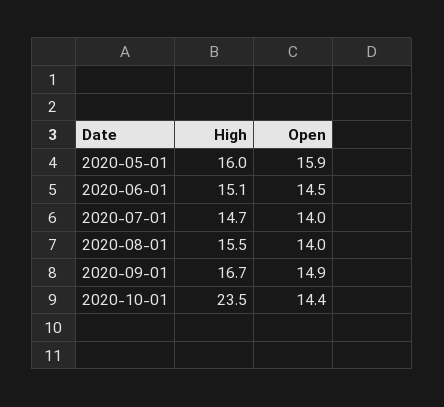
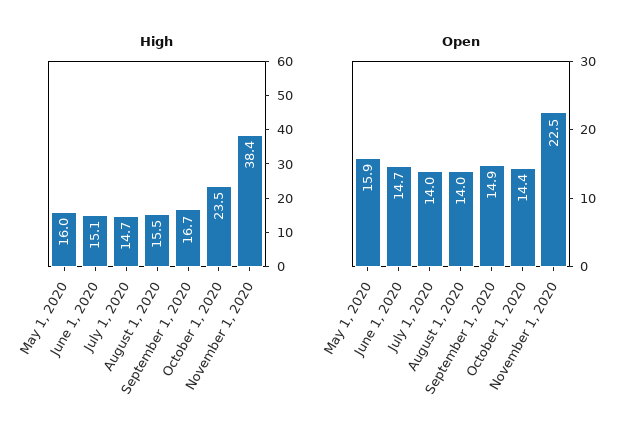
Open, 2020-06-01: 14.5 -> 14.7
High, November 1, 2020: none -> 38.4
Open, November 1, 2020: none -> 22.5

